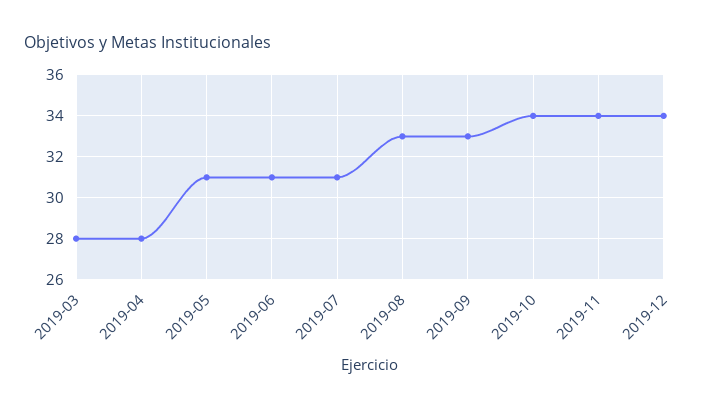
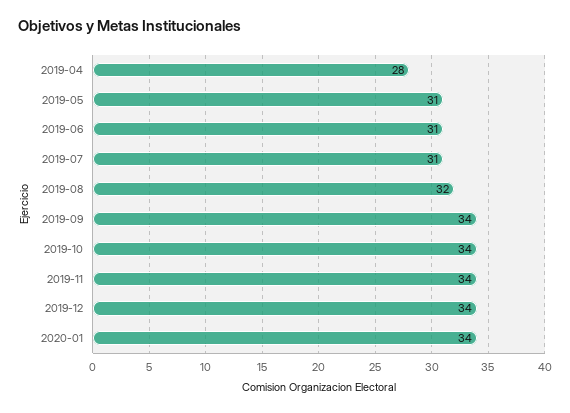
2019-03: 28 -> none
2019-08: 33 -> 32
2019-09: 33 -> 34
2020-01: none -> 34

